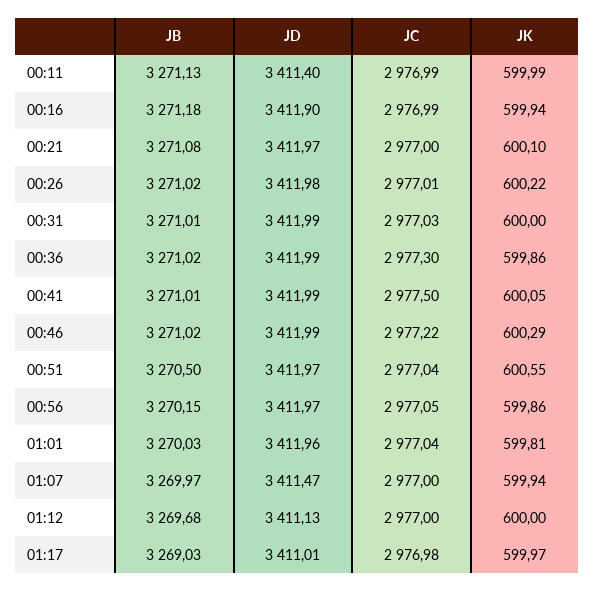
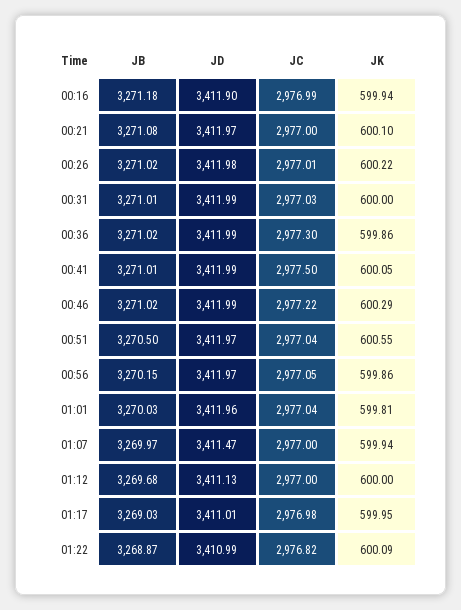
JB, 00:11: 3271.13 -> none
JD, 00:11: 3411.4 -> none
JC, 00:11: 2976.99 -> none
JK, 00:11: 599.99 -> none
JK, 01:17: 599.97 -> 599.95
JB, 01:22: none -> 3268.87
JD, 01:22: none -> 3410.99
JC, 01:22: none -> 2976.82
JK, 01:22: none -> 600.09

